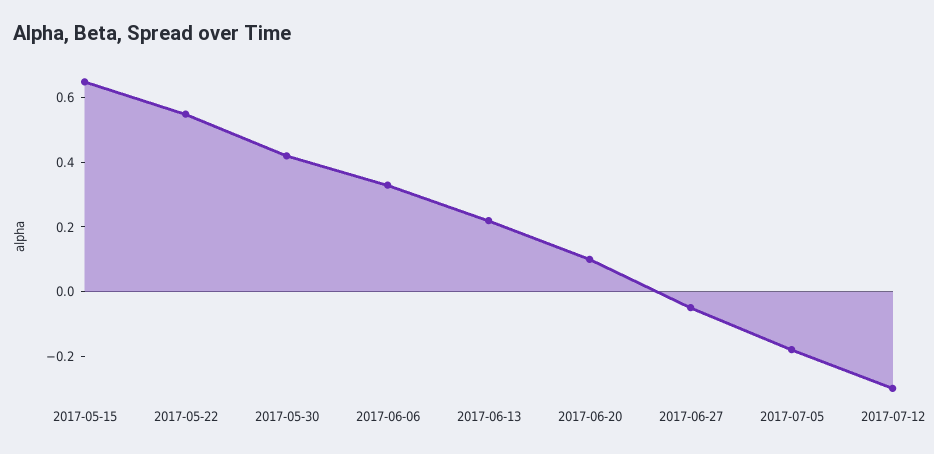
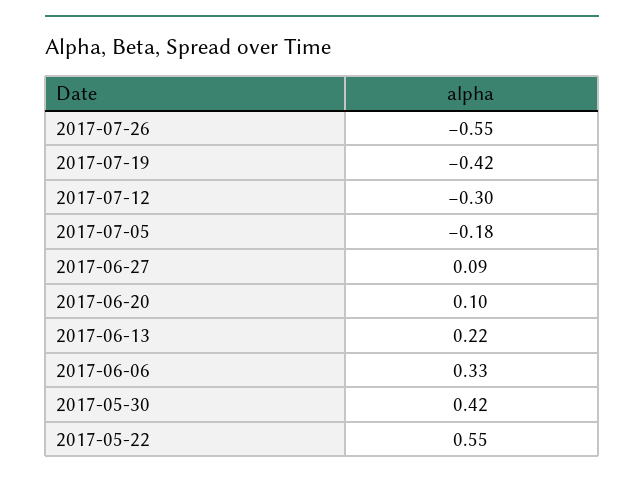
2017-05-15: 0.65 -> none
2017-06-27: -0.05 -> 0.09
2017-07-26: none -> -0.55
2017-07-19: none -> -0.42

